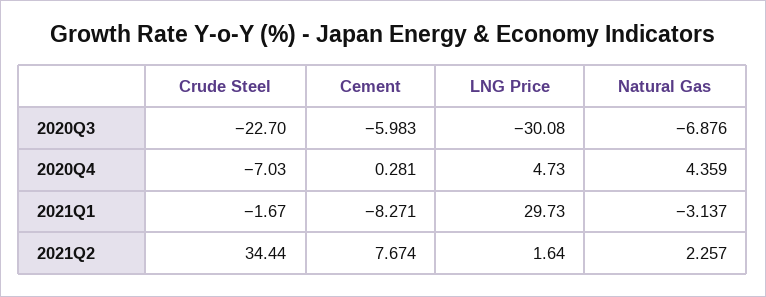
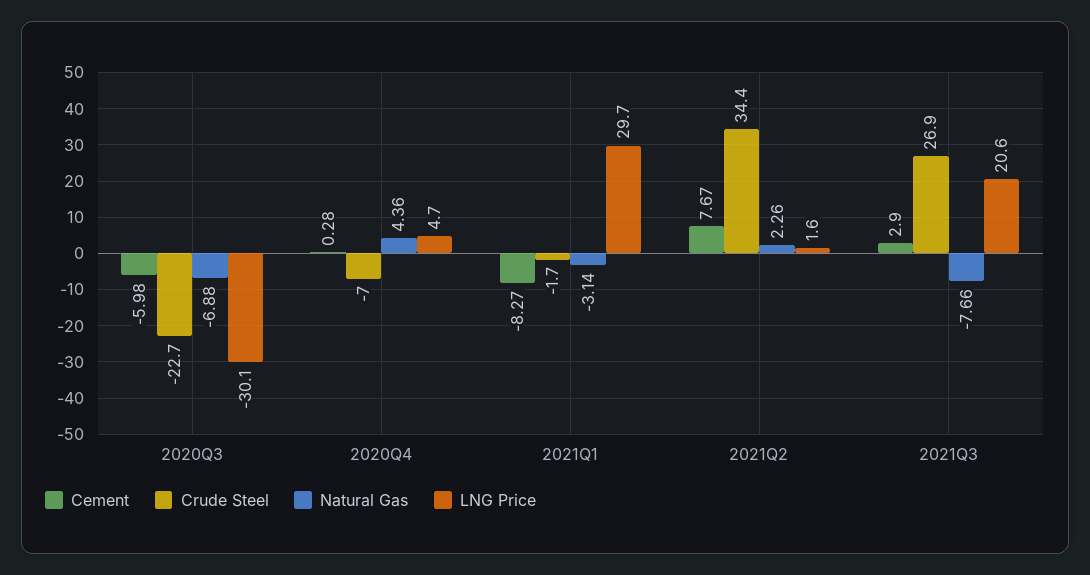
Cement, 2021Q3: none -> 2.9
Crude Steel, 2021Q3: none -> 26.9
Natural Gas, 2021Q3: none -> -7.66
LNG Price, 2021Q3: none -> 20.6

